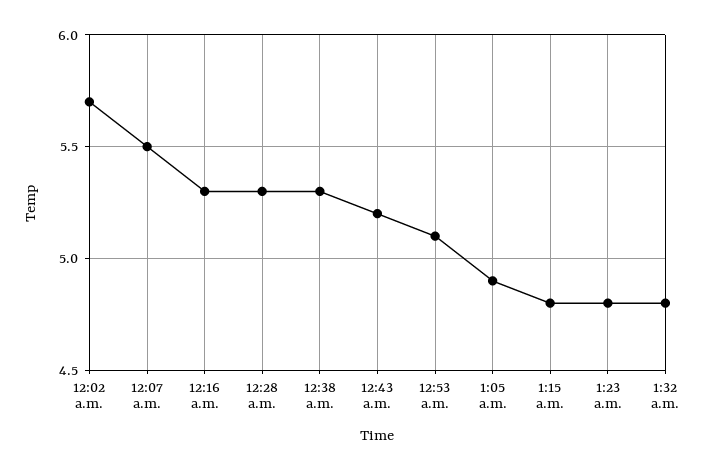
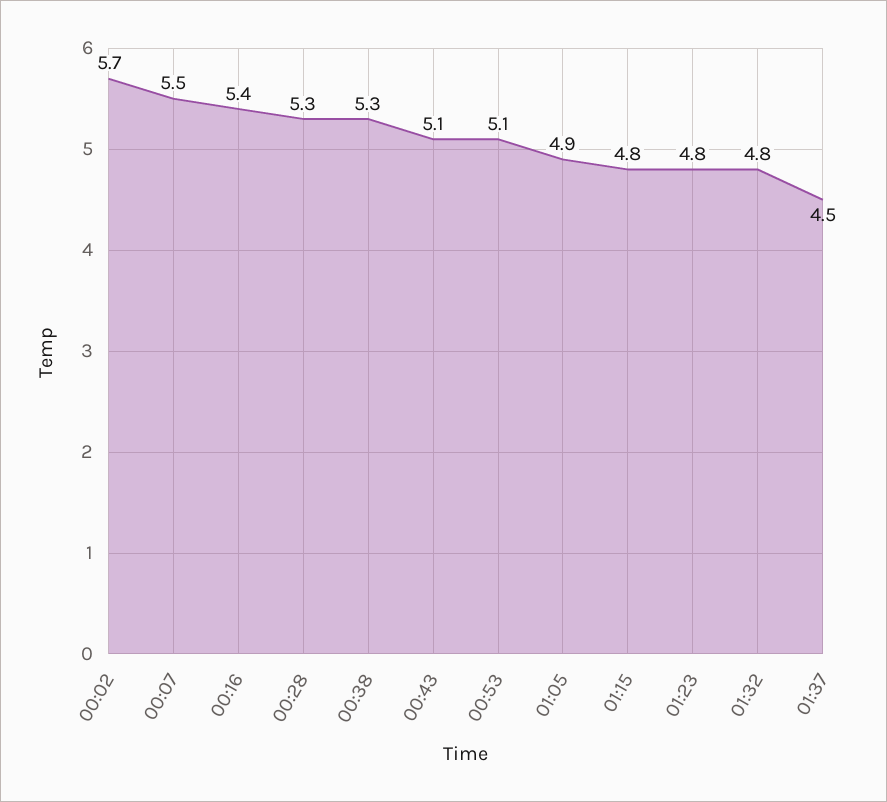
12:16 a.m.: 5.3 -> 5.4
12:43 a.m.: 5.2 -> 5.1
01:37: none -> 4.5

